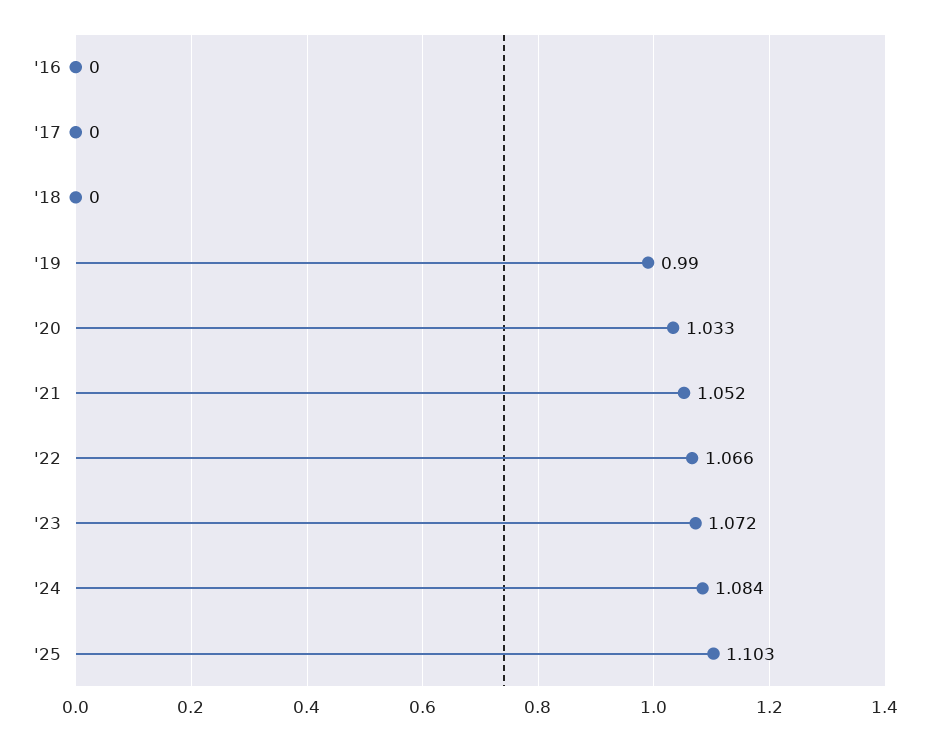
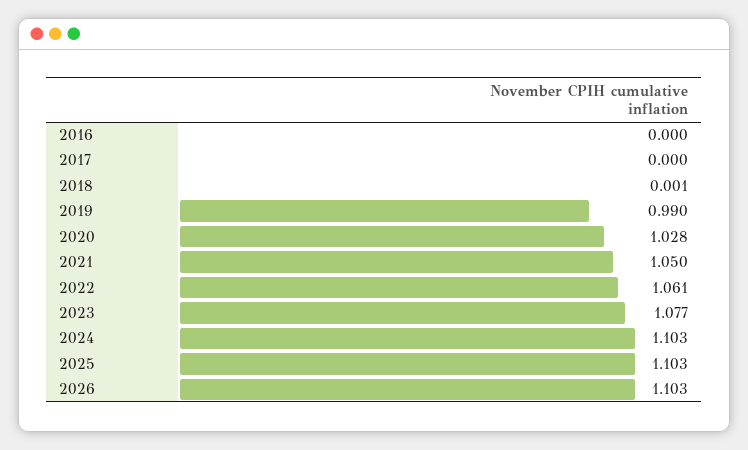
'18: 0 -> 0.001
'20: 1.033 -> 1.028
'21: 1.052 -> 1.05
'22: 1.066 -> 1.061
'23: 1.072 -> 1.077
'24: 1.084 -> 1.103
2026: none -> 1.103

